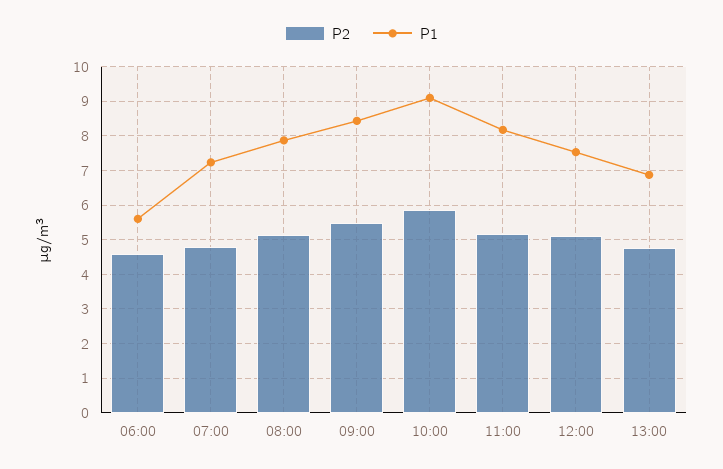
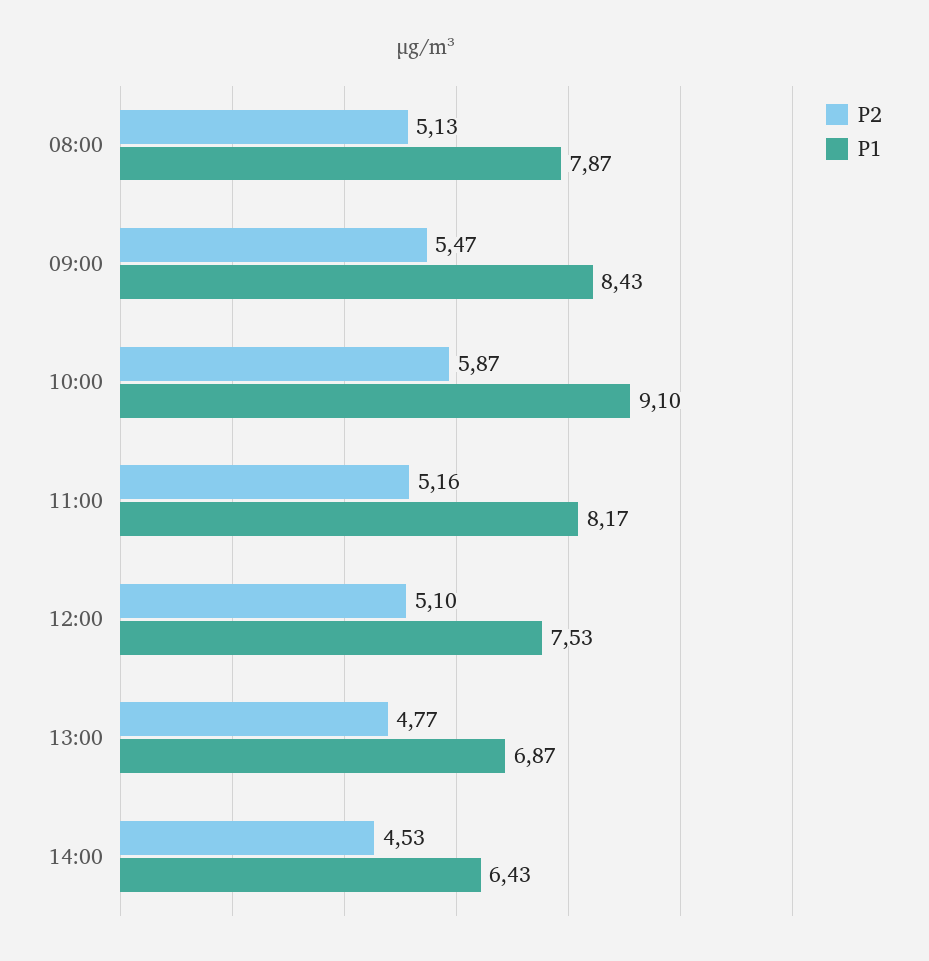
P2, 06:00: 4.6 -> none
P1, 06:00: 5.6 -> none
P2, 07:00: 4.8 -> none
P1, 07:00: 7.2 -> none
P2, 14:00: none -> 4.53
P1, 14:00: none -> 6.43

